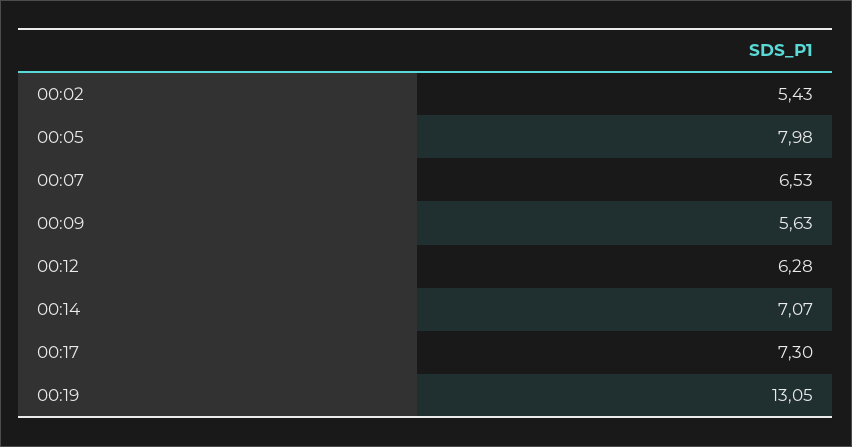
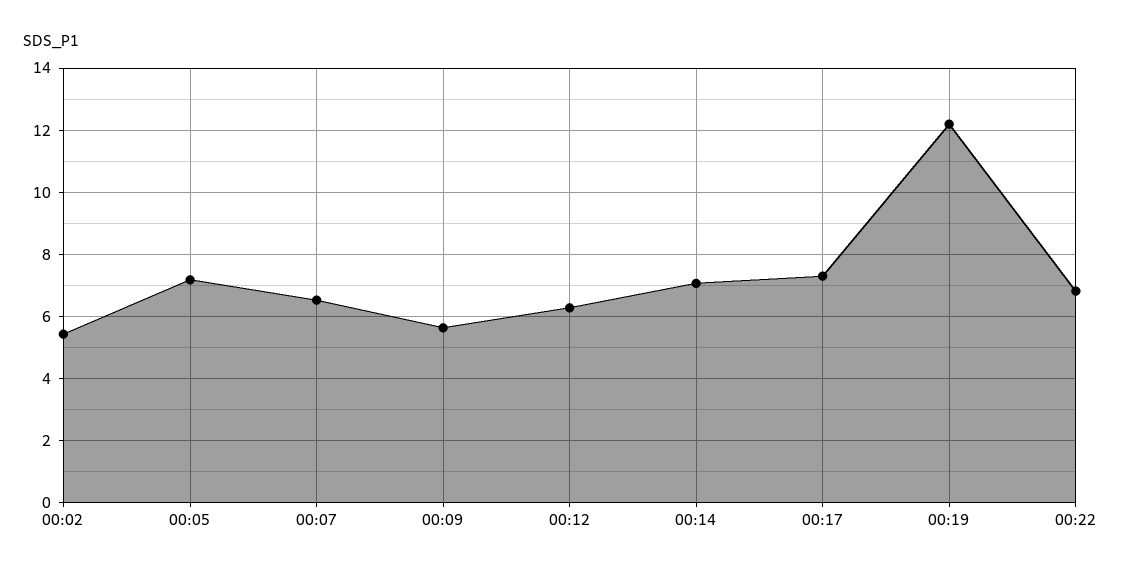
00:05: 7.98 -> 7.2
00:19: 13.05 -> 12.2
00:22: none -> 6.8

